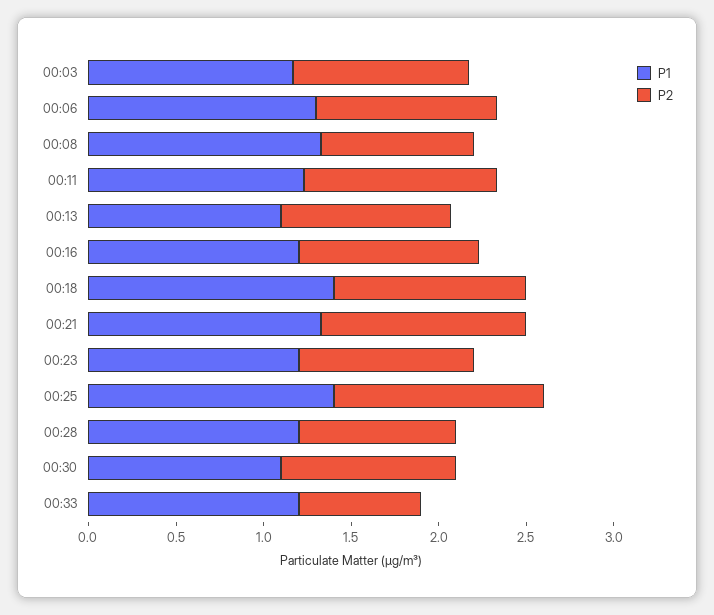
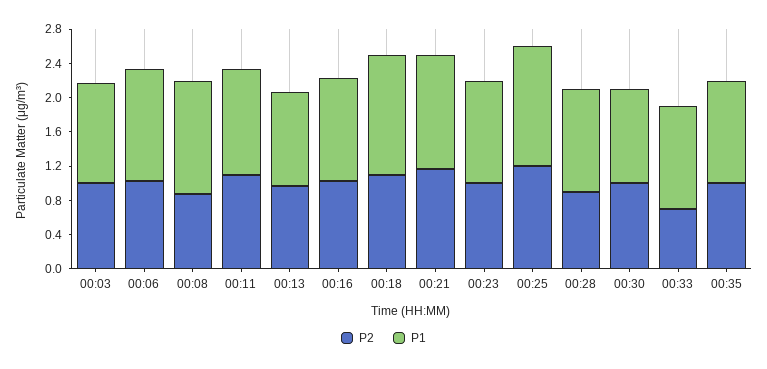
P2, 00:35: none -> 1
P1, 00:35: none -> 1.2

